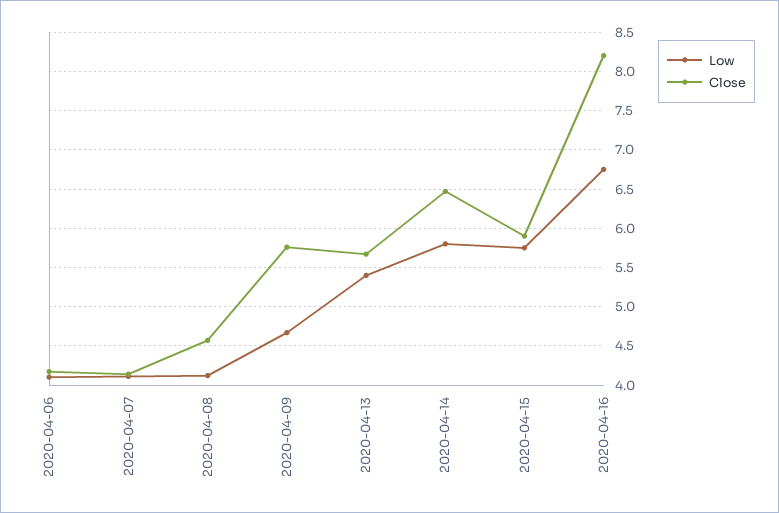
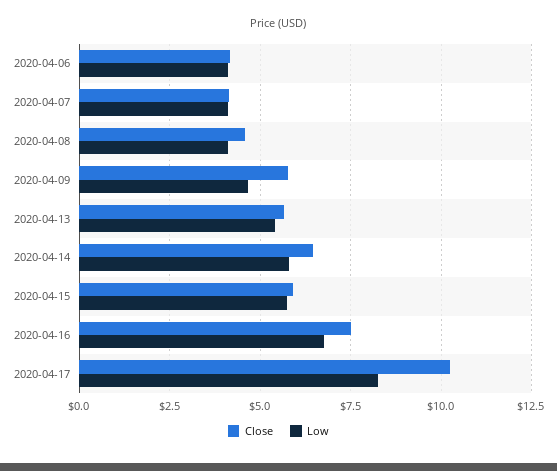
Close, 2020-04-16: 8.2 -> 7.5
Close, 2020-04-17: none -> 10.25
Low, 2020-04-17: none -> 8.25

